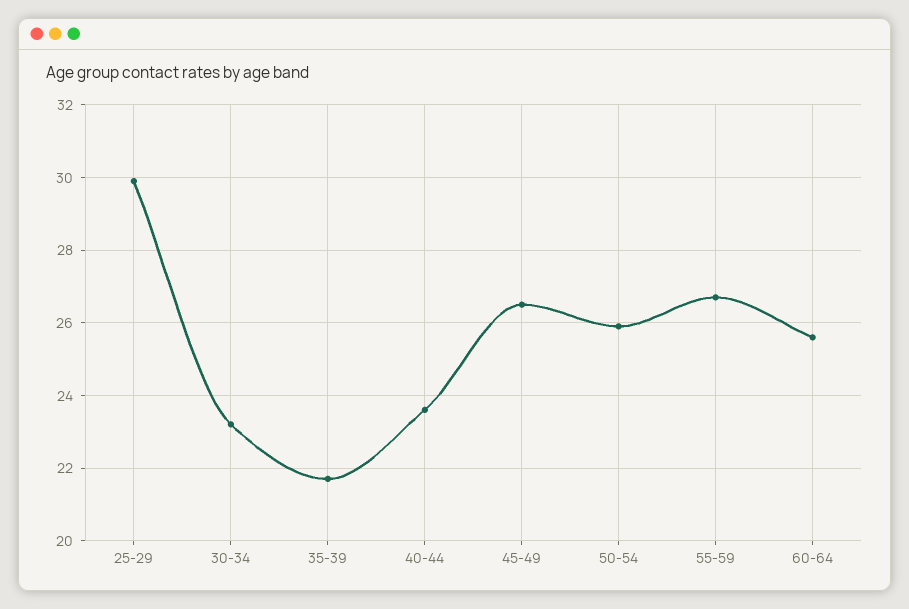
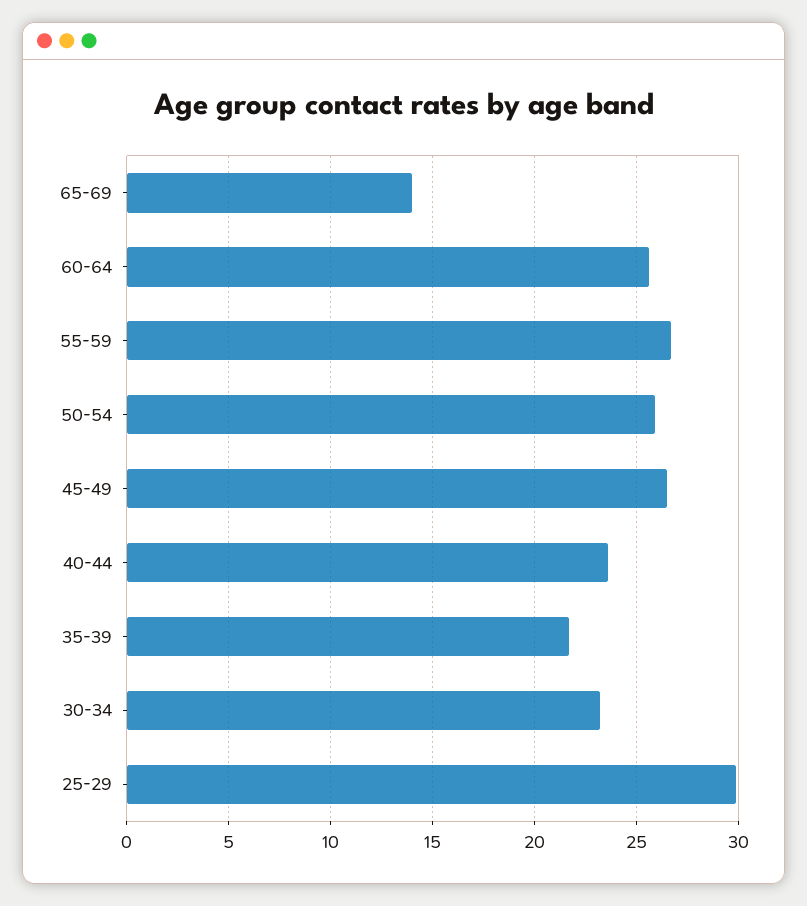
65-69: none -> 14

